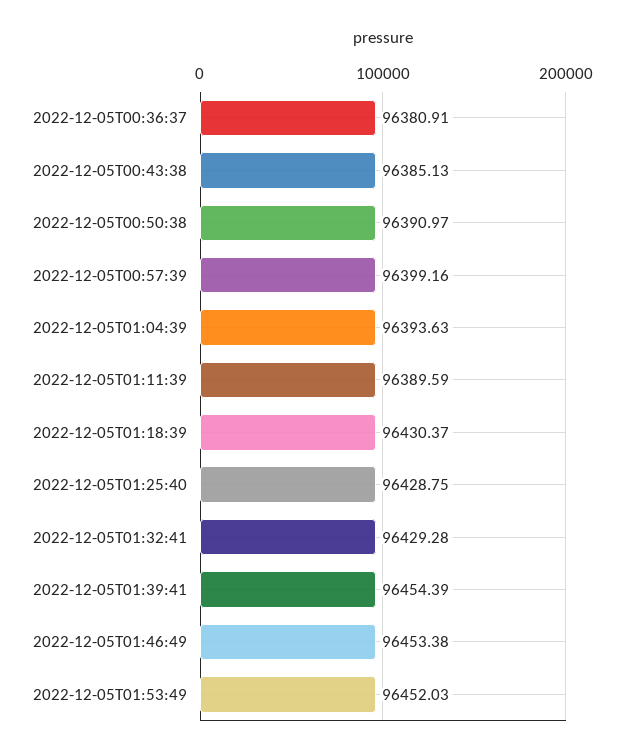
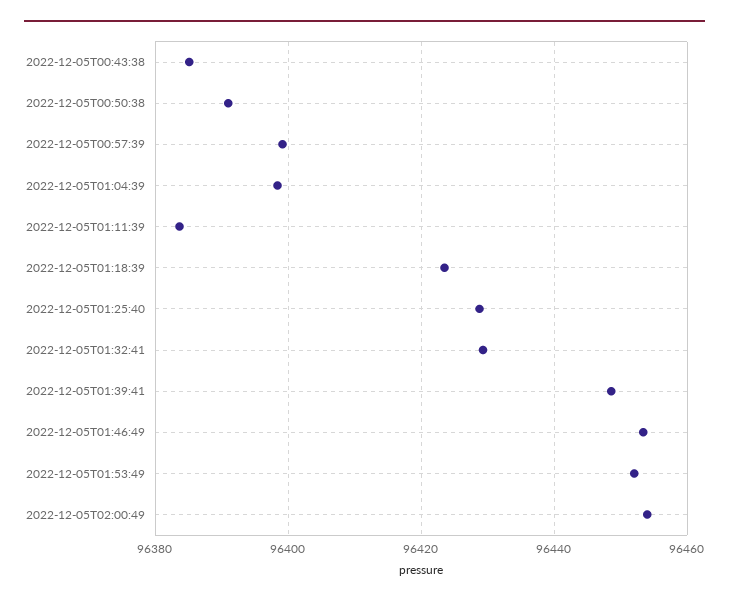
2022-12-05T00:36:37: 96380.91 -> none
2022-12-05T01:04:39: 96393.63 -> 96398
2022-12-05T01:11:39: 96389.59 -> 96384
2022-12-05T01:18:39: 96430.37 -> 96424
2022-12-05T01:39:41: 96454.39 -> 96448
2022-12-05T02:00:49: none -> 96454

